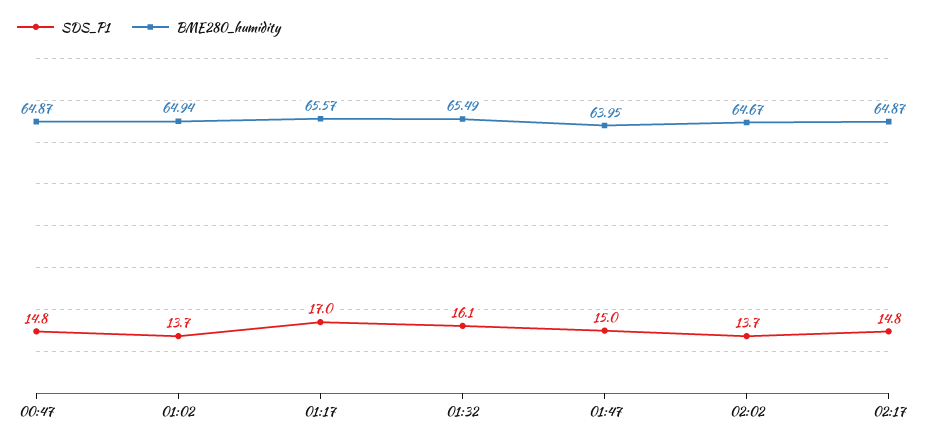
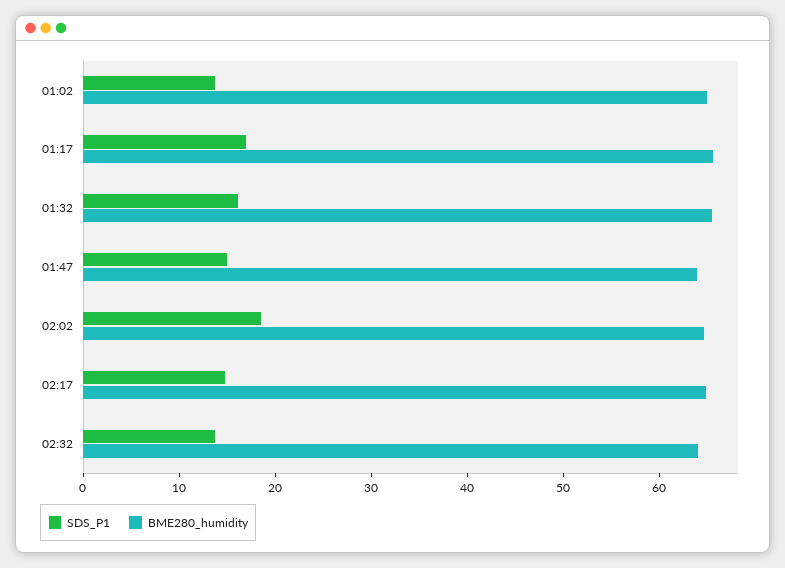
SDS_P1, 00:47: 14.8 -> none
BME280_humidity, 00:47: 64.87 -> none
SDS_P1, 02:02: 13.7 -> 18
SDS_P1, 02:32: none -> 14
BME280_humidity, 02:32: none -> 64

